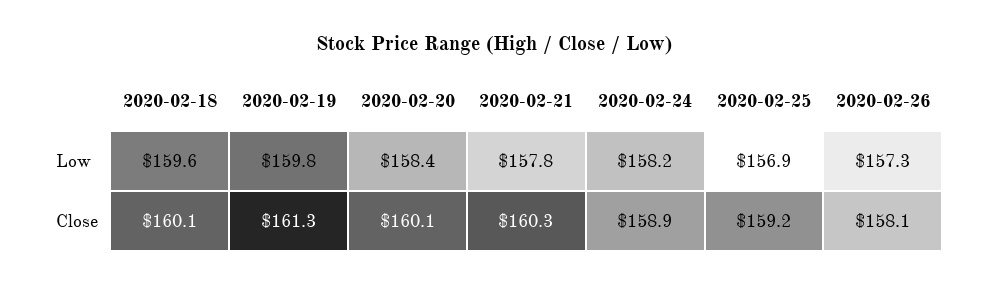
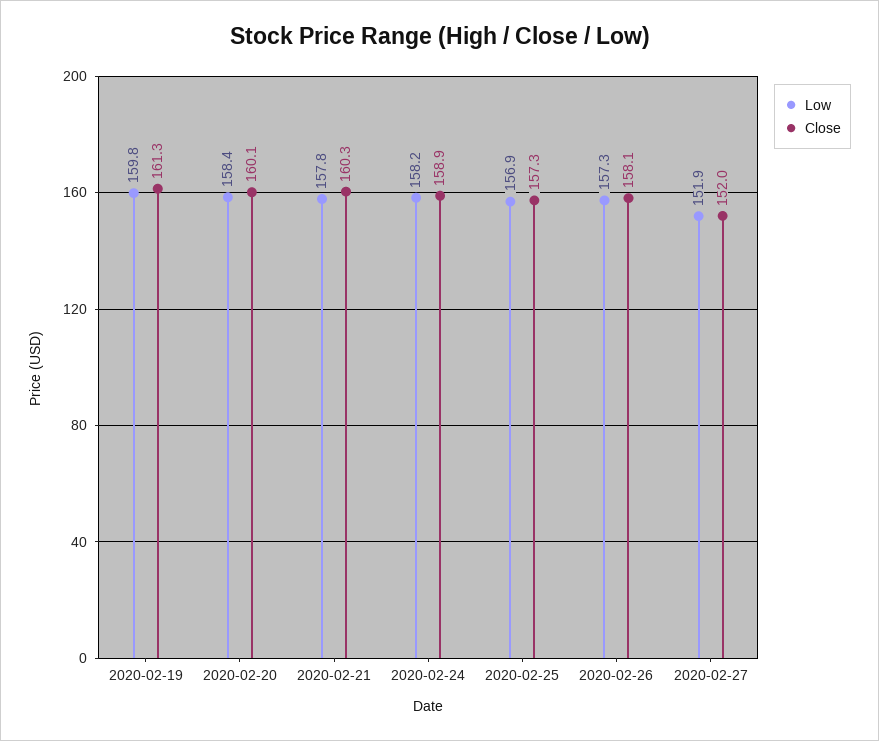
Low, 2020-02-18: 159.6 -> none
Close, 2020-02-18: 160.1 -> none
Close, 2020-02-25: 159.2 -> 157.3
Low, 2020-02-27: none -> 151.9
Close, 2020-02-27: none -> 152

